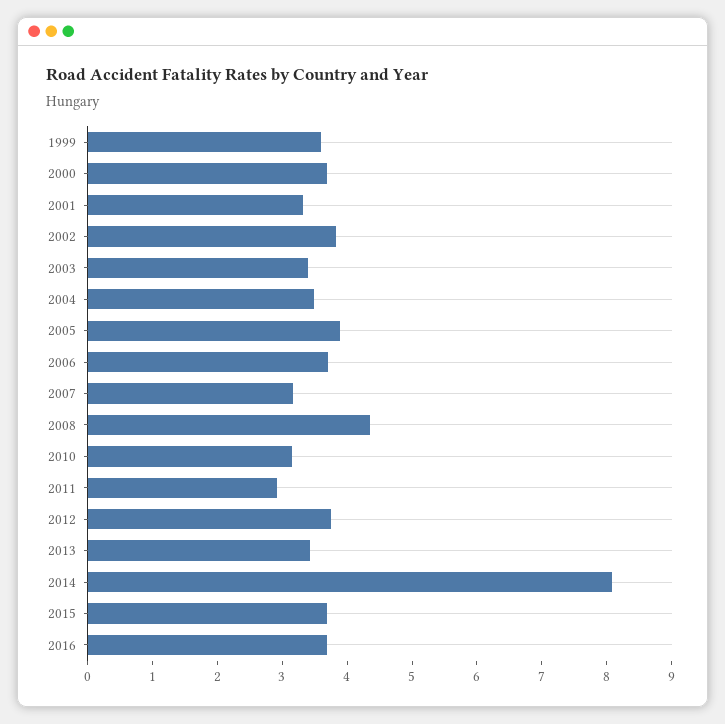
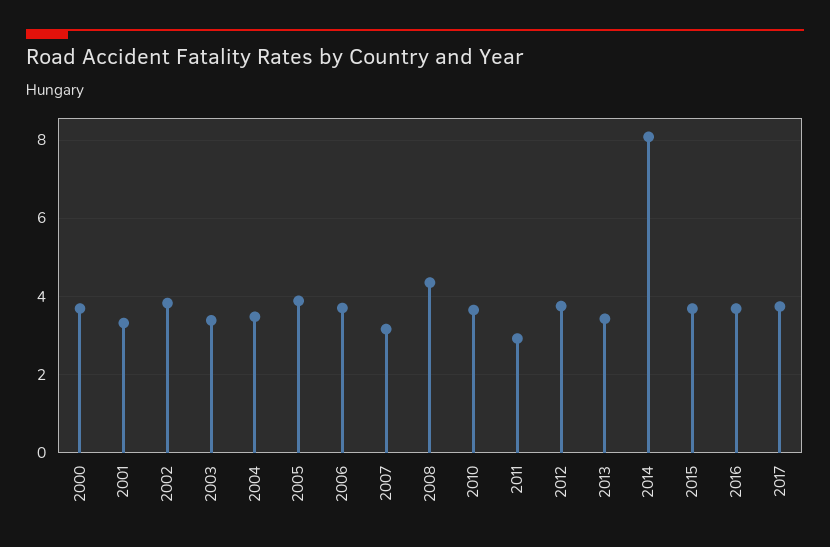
1999: 3.6 -> none
2010: 3.2 -> 3.6
2017: none -> 3.8

